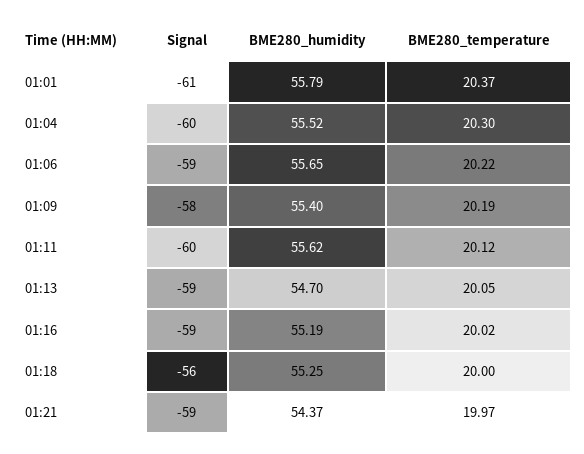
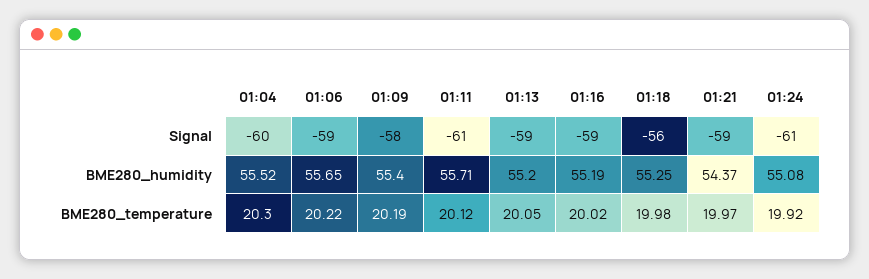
Signal, 01:01: -61 -> none
BME280_humidity, 01:01: 55.79 -> none
BME280_temperature, 01:01: 20.37 -> none
Signal, 01:11: -60 -> -61
BME280_humidity, 01:11: 55.62 -> 55.71
BME280_humidity, 01:13: 54.7 -> 55.2
BME280_temperature, 01:18: 20 -> 19.98
Signal, 01:24: none -> -61
BME280_humidity, 01:24: none -> 55.08
BME280_temperature, 01:24: none -> 19.92

